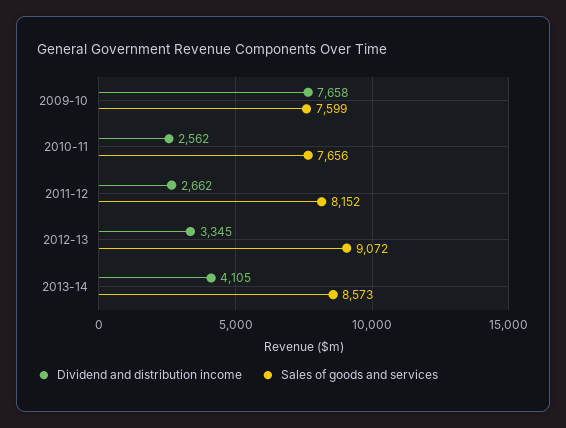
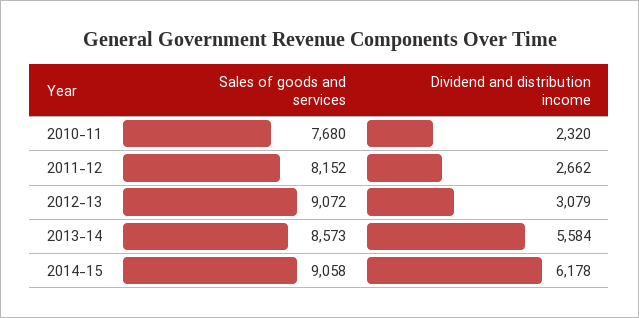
Dividend and distribution income, 2009-10: 7658 -> none
Sales of goods and services, 2009-10: 7599 -> none
Dividend and distribution income, 2010-11: 2562 -> 2320
Sales of goods and services, 2010-11: 7656 -> 7680
Dividend and distribution income, 2012-13: 3345 -> 3079
Dividend and distribution income, 2013-14: 4105 -> 5584
Sales of goods and services, 2014-15: none -> 9058
Dividend and distribution income, 2014-15: none -> 6178

